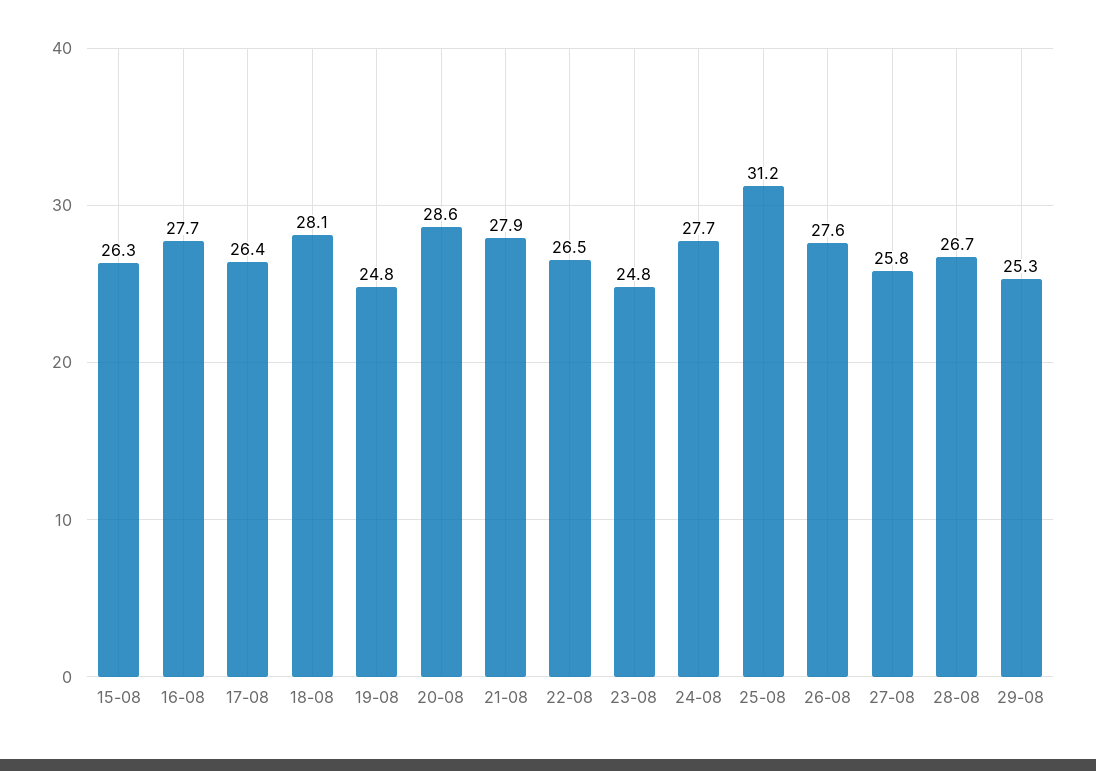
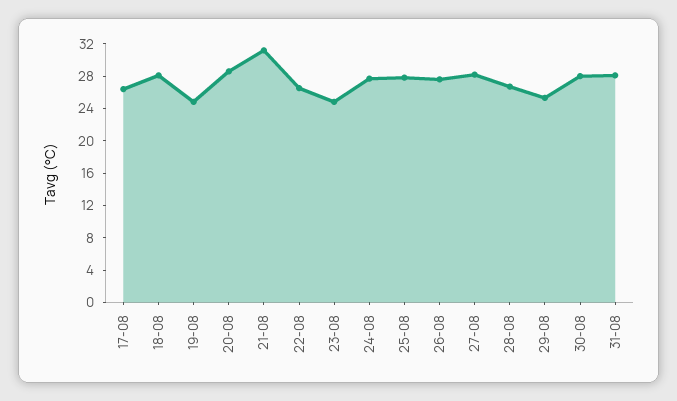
15-08: 26.3 -> none
16-08: 27.7 -> none
21-08: 27.9 -> 31
25-08: 31.2 -> 28
27-08: 25.8 -> 28
30-08: none -> 28
31-08: none -> 28

